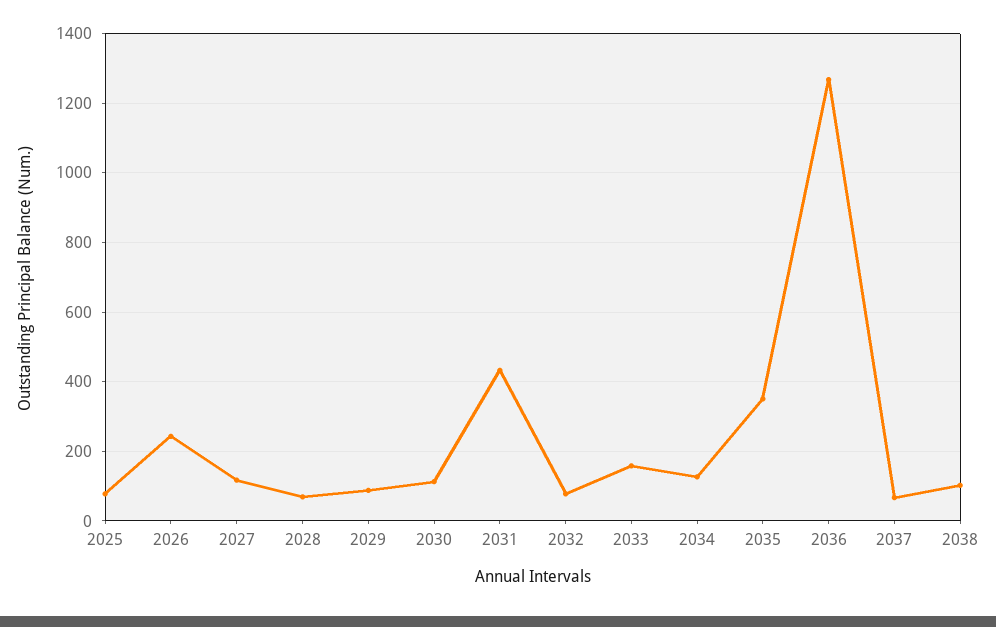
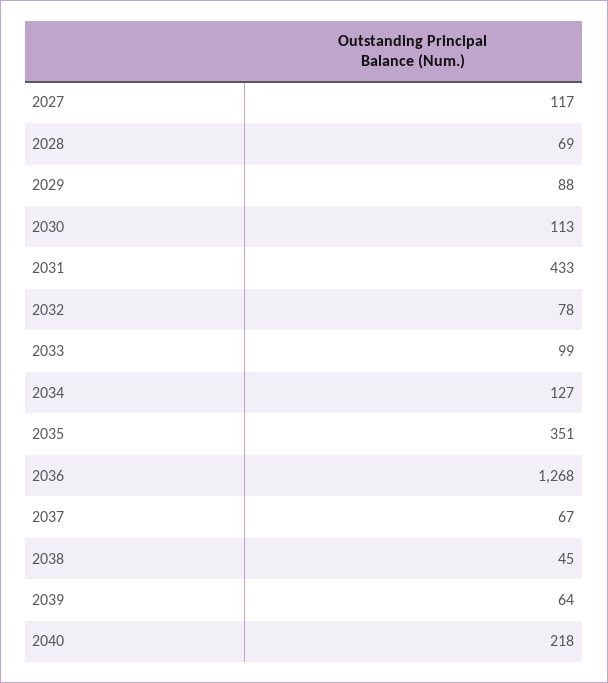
2025: 80 -> none
2026: 240 -> none
2033: 160 -> 99
2038: 100 -> 45
2039: none -> 64
2040: none -> 218

